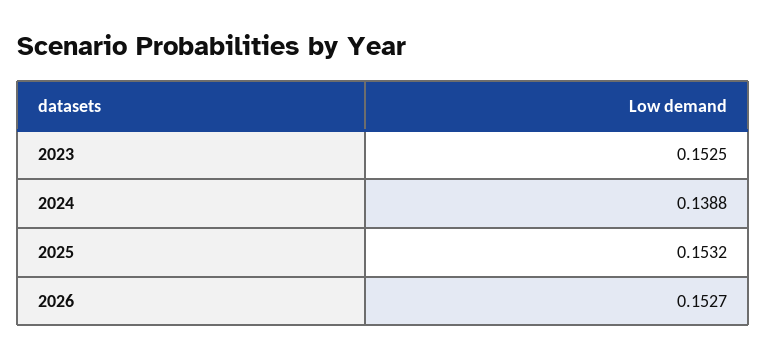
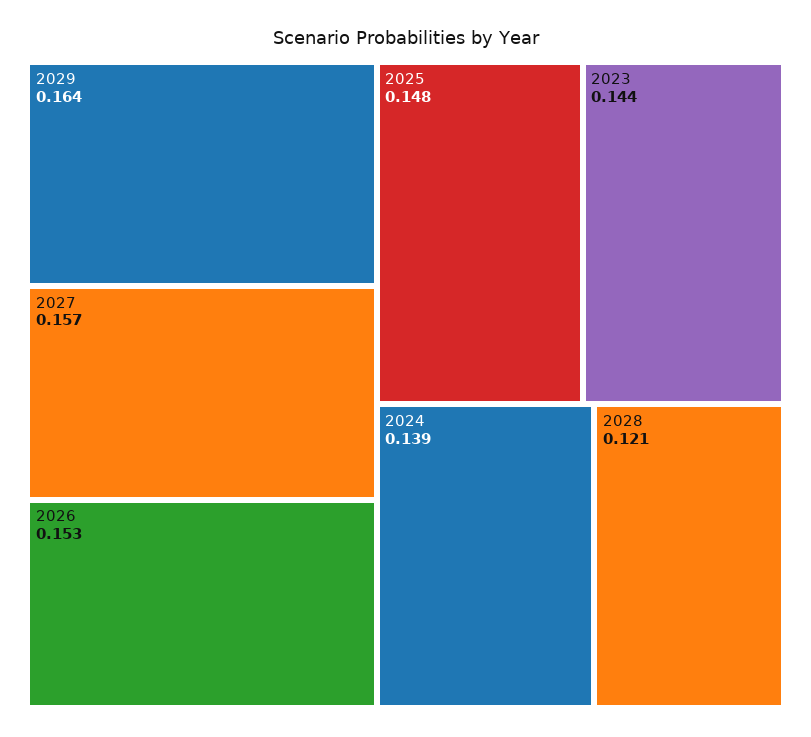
2023: 0.1525 -> 0.144
2025: 0.1532 -> 0.148
2029: none -> 0.164
2027: none -> 0.157
2028: none -> 0.121

